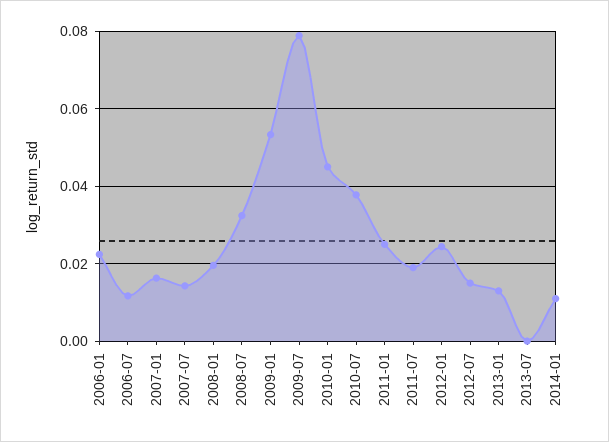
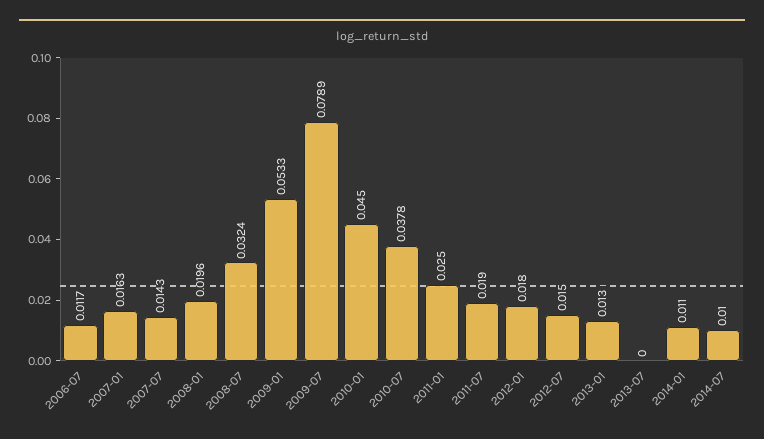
2006-01: 0.022 -> none
2012-01: 0.024 -> 0.018
2014-07: none -> 0.01

